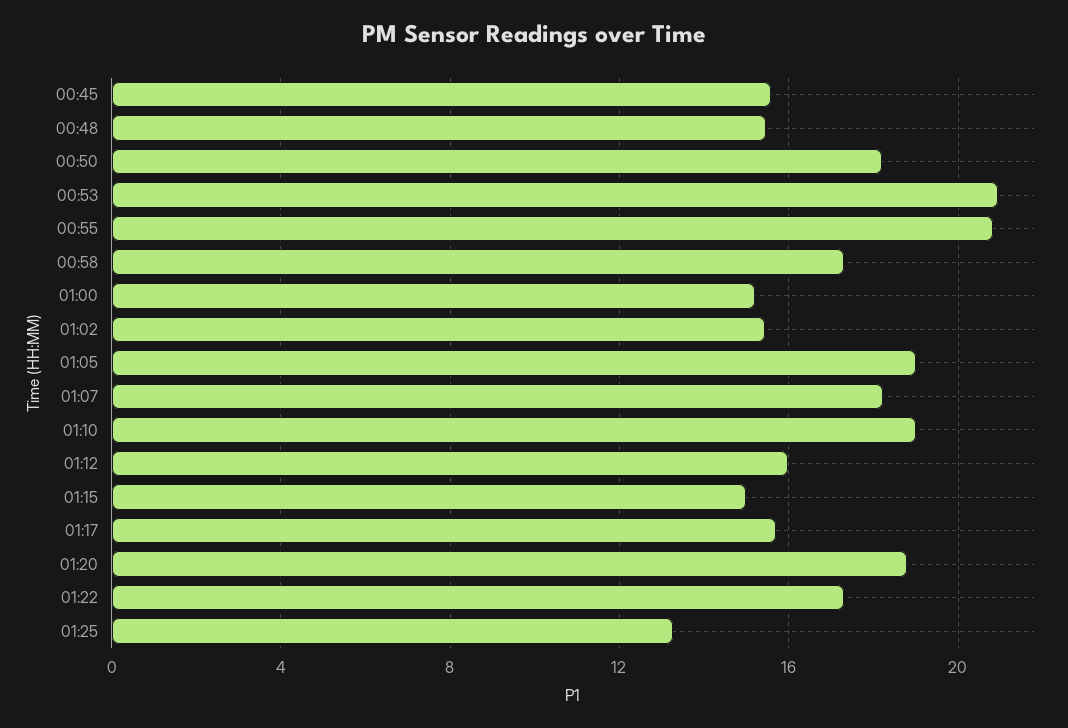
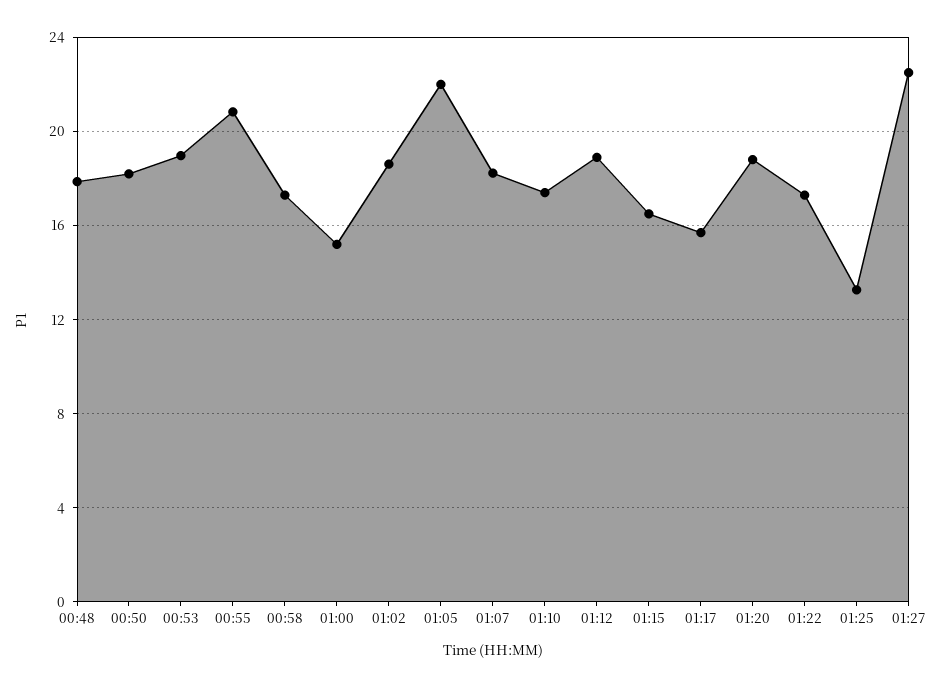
00:45: 15.5 -> none
00:48: 15.5 -> 18
00:53: 21 -> 19
01:02: 15.5 -> 18.5
01:05: 19 -> 22
01:10: 19 -> 17.5
01:12: 16 -> 19
01:15: 15 -> 16.5
01:27: none -> 22.5

